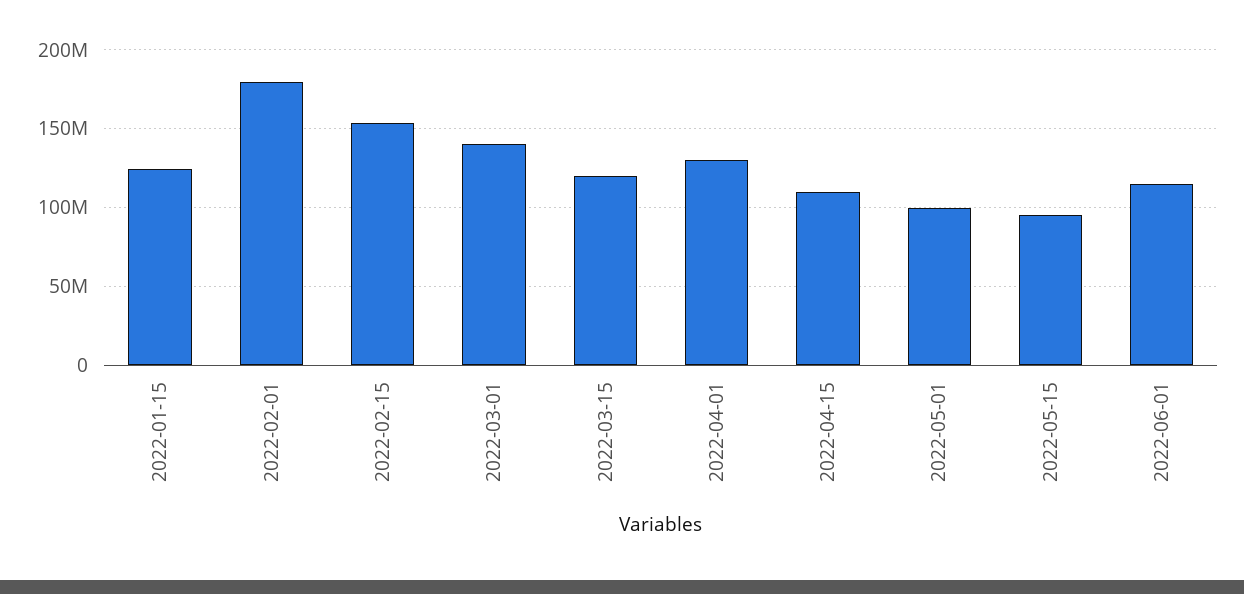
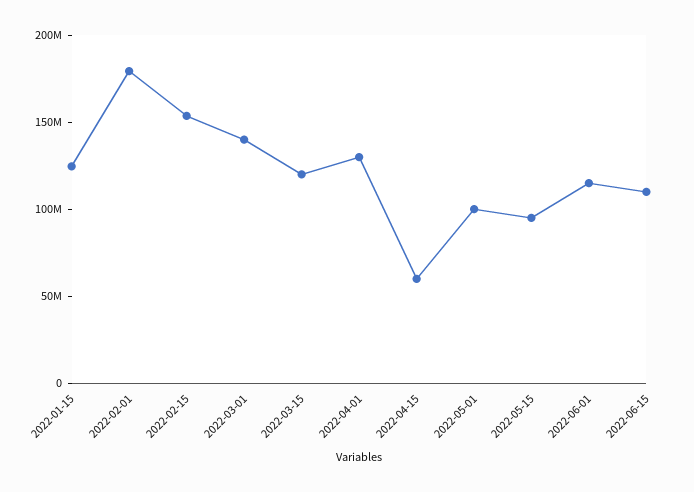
2022-04-15: 110000000 -> 60000000
2022-06-15: none -> 110000000

